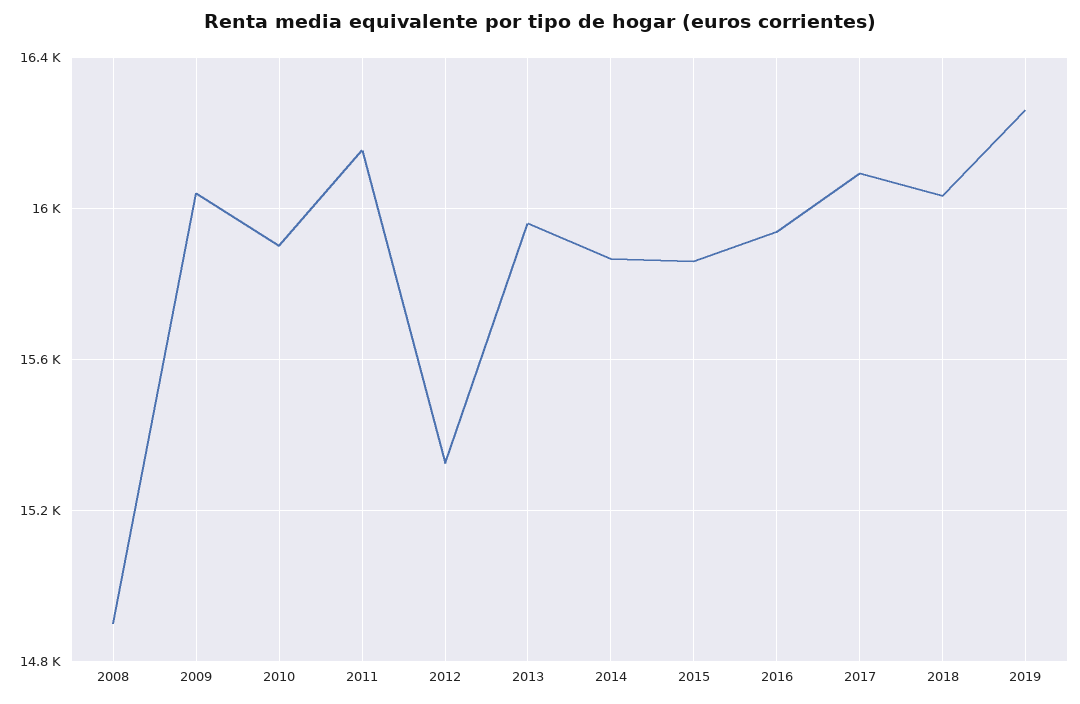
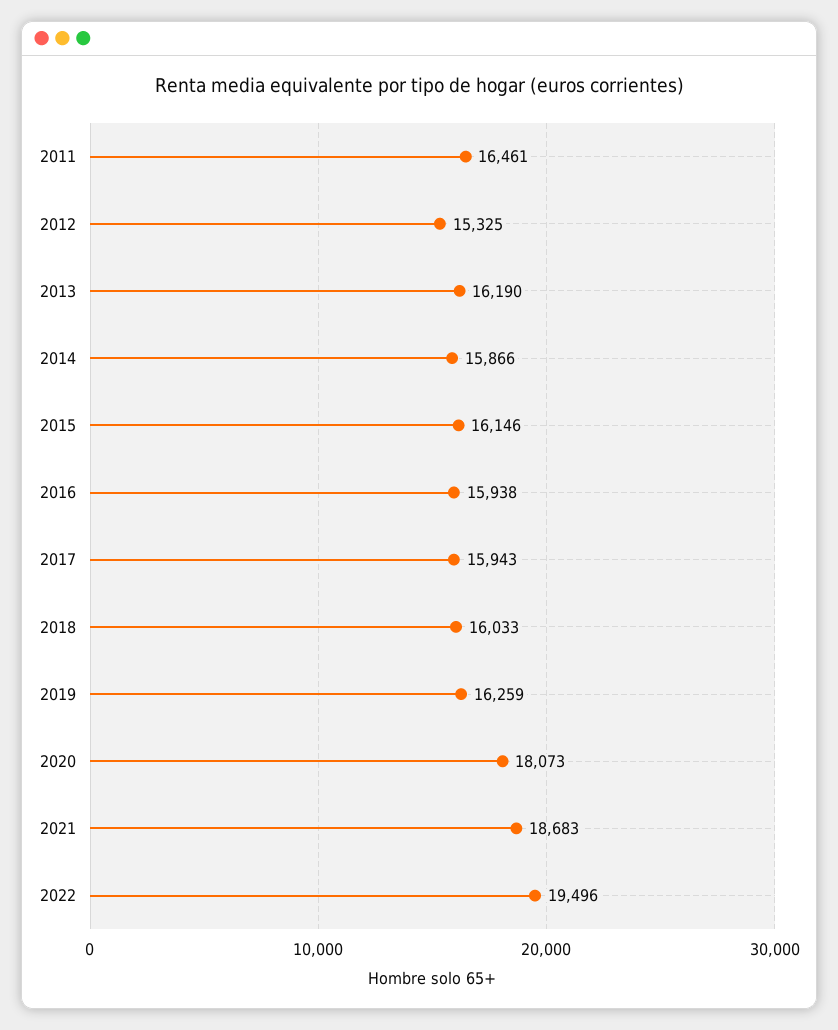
2008: 14900 -> none
2009: 16050 -> none
2010: 15900 -> none
2011: 16150 -> 16461
2013: 15950 -> 16190
2015: 15850 -> 16146
2017: 16100 -> 15943
2020: none -> 18073
2021: none -> 18683
2022: none -> 19496

